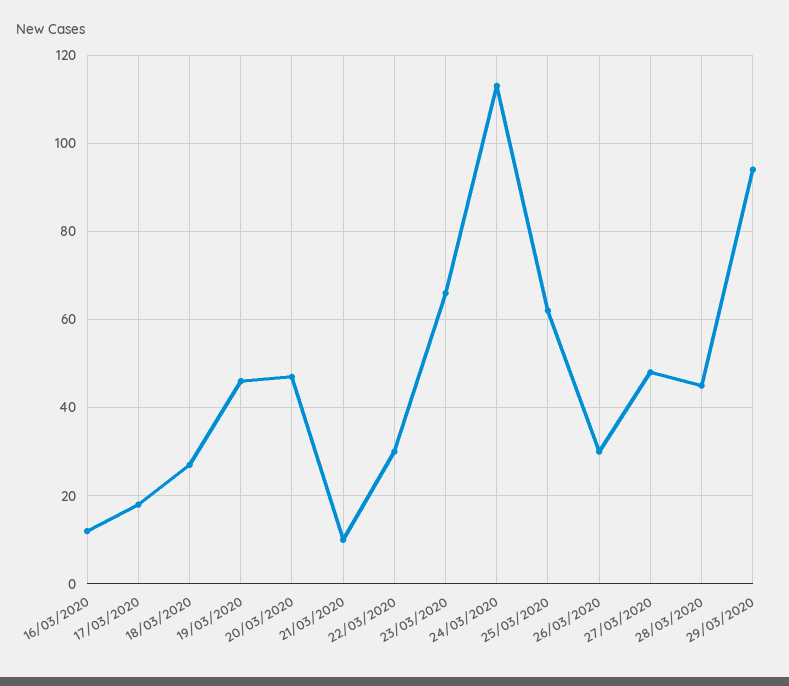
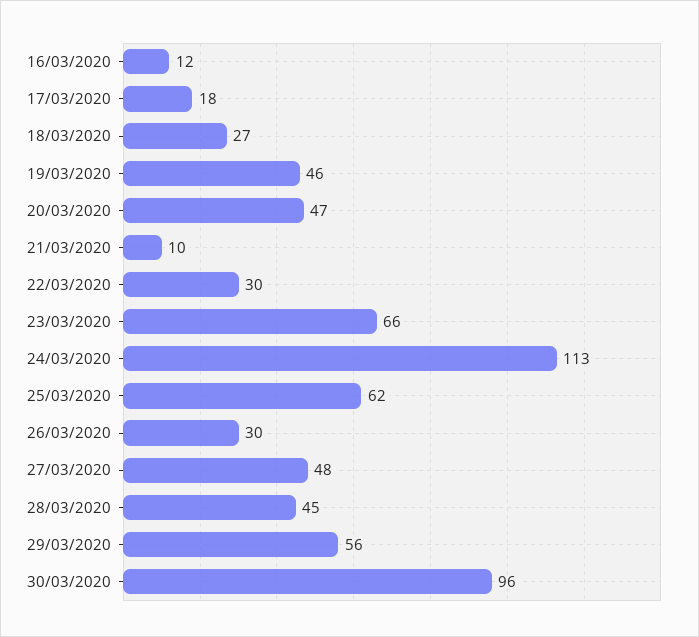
29/03/2020: 95 -> 56
30/03/2020: none -> 96

